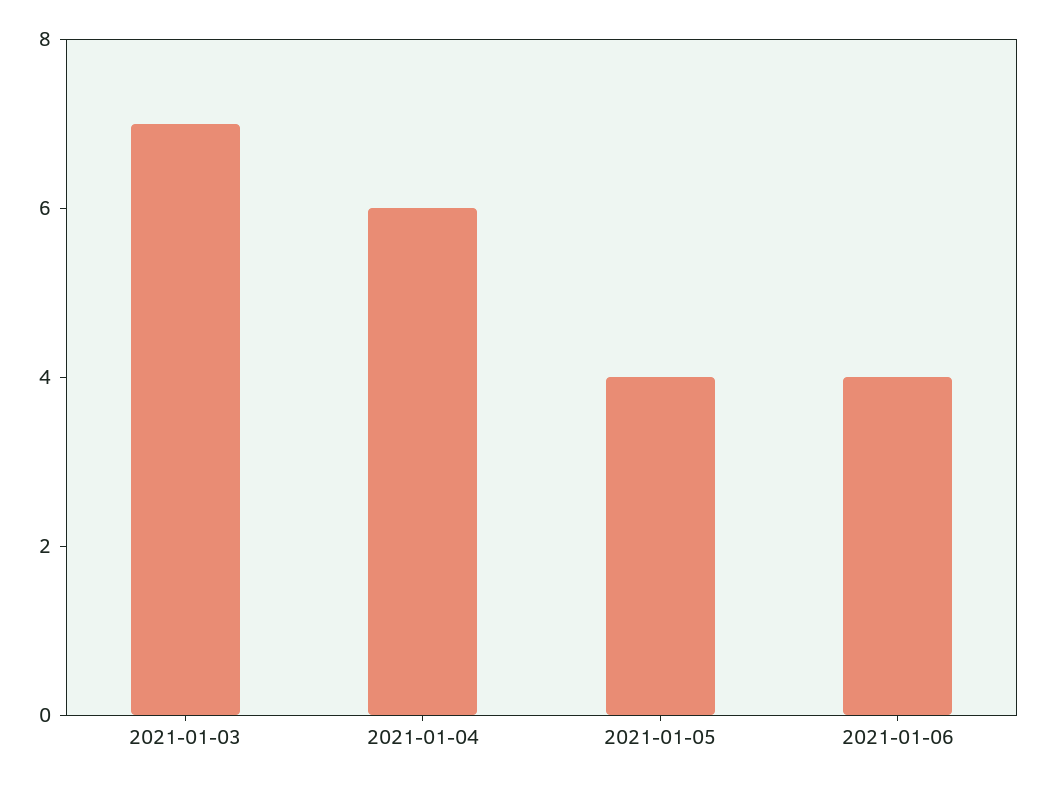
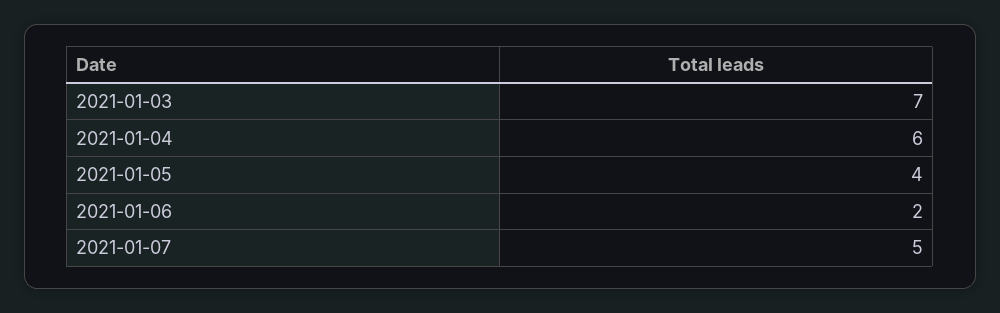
2021-01-06: 4 -> 2
2021-01-07: none -> 5

